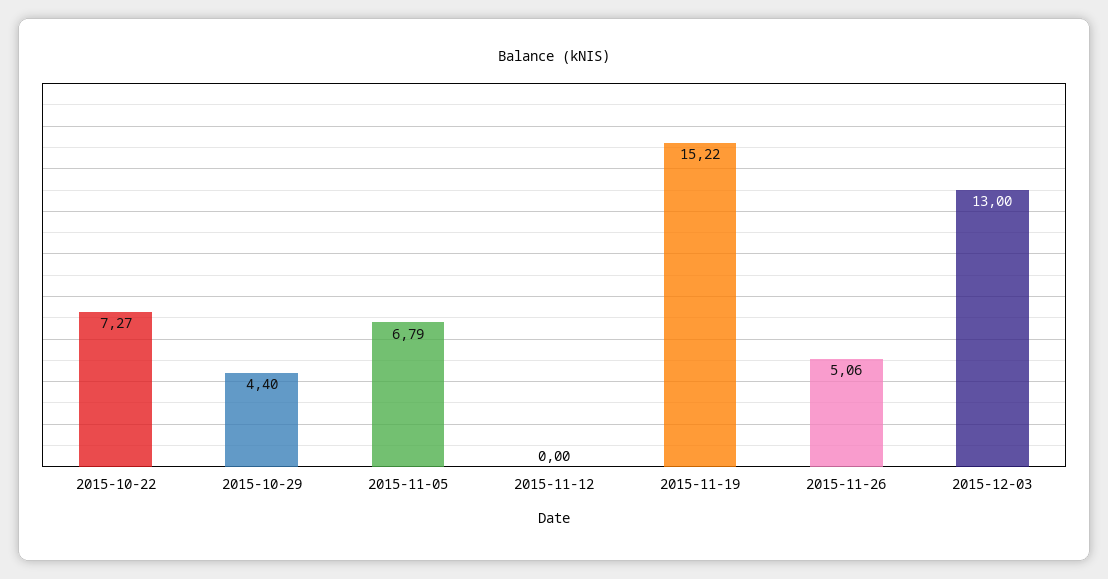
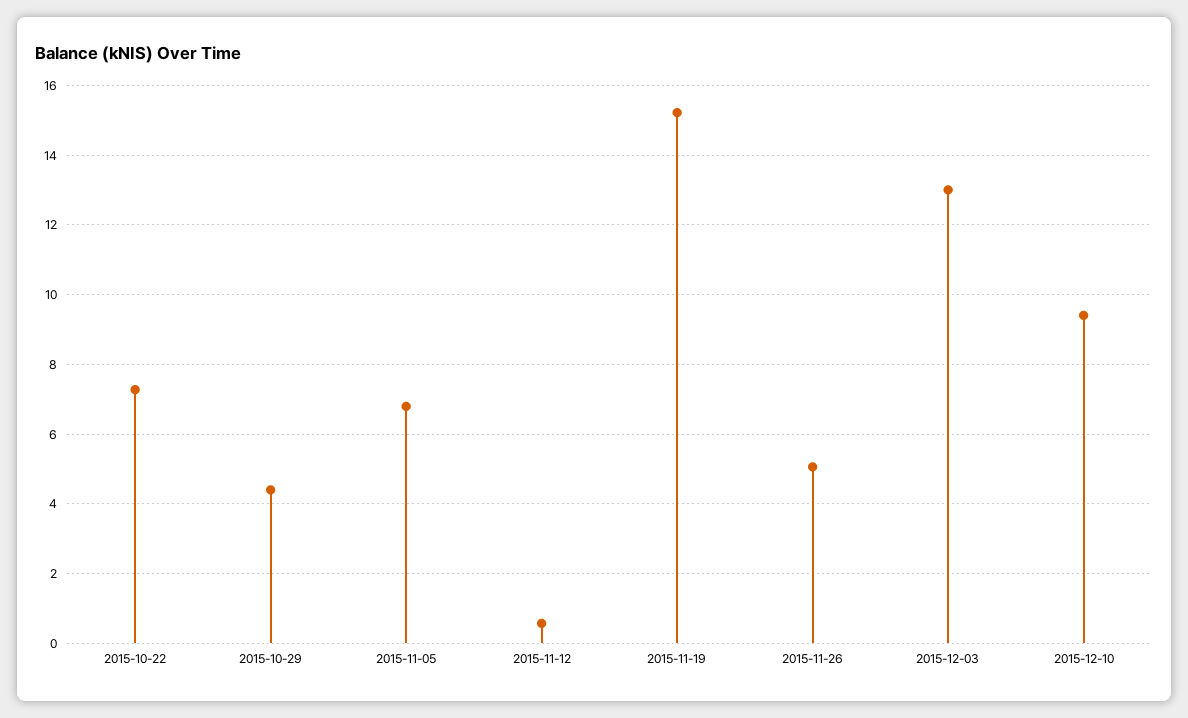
2015-11-12: 0 -> 0.6
2015-12-10: none -> 9.4

